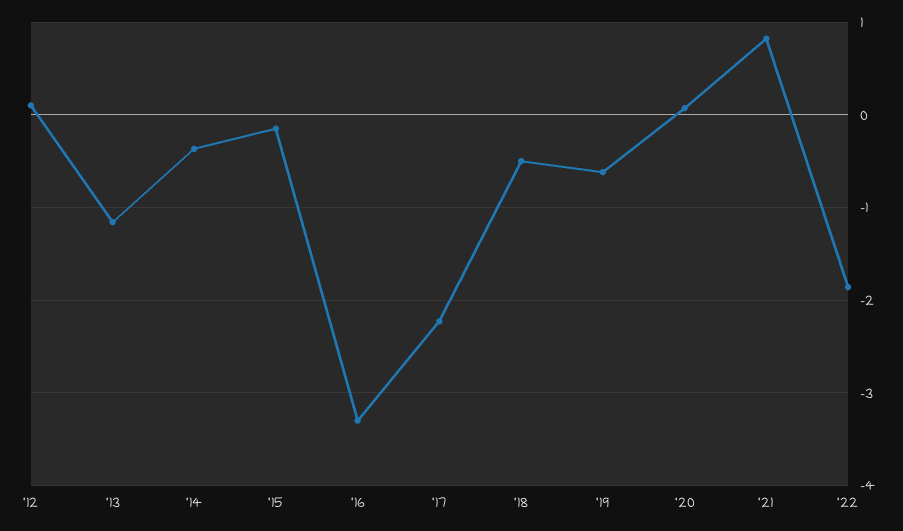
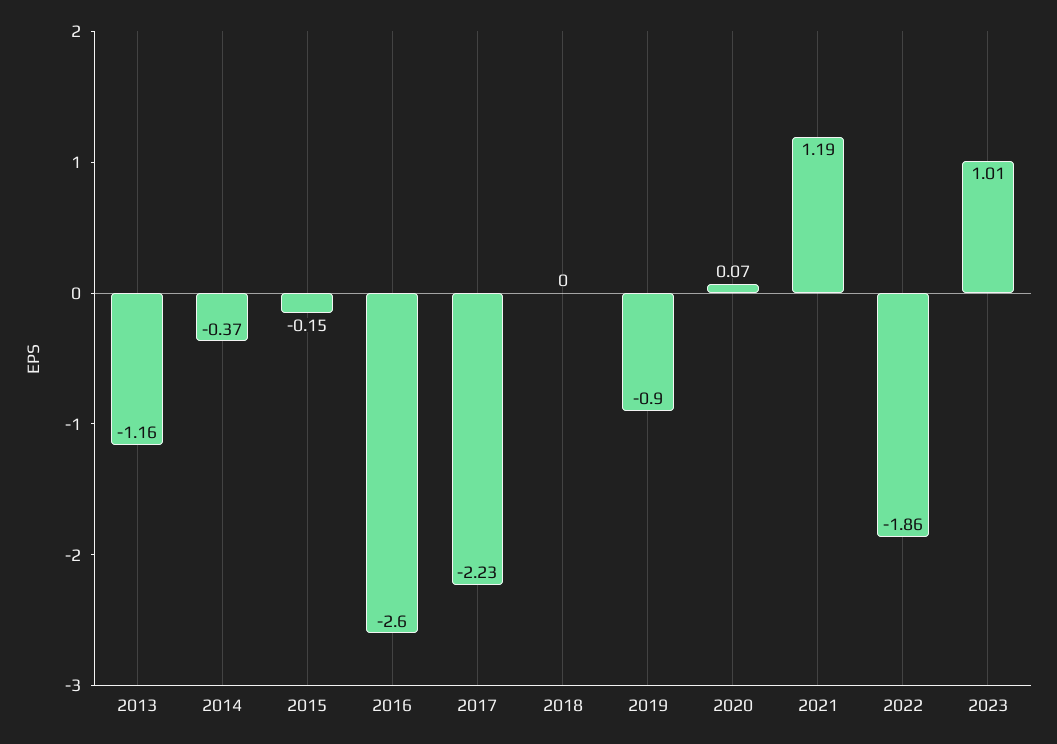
'12: 0.1 -> none
'16: -3.3 -> -2.6
'18: -0.5 -> 0
'19: -0.6 -> -0.9
'21: 0.8 -> 1.19
2023: none -> 1.01

